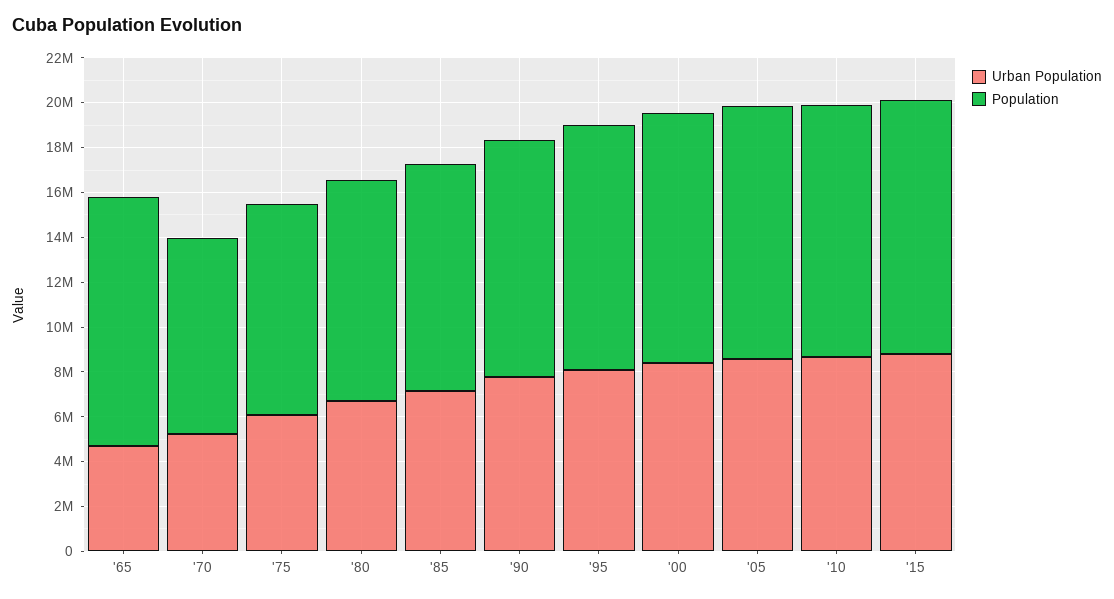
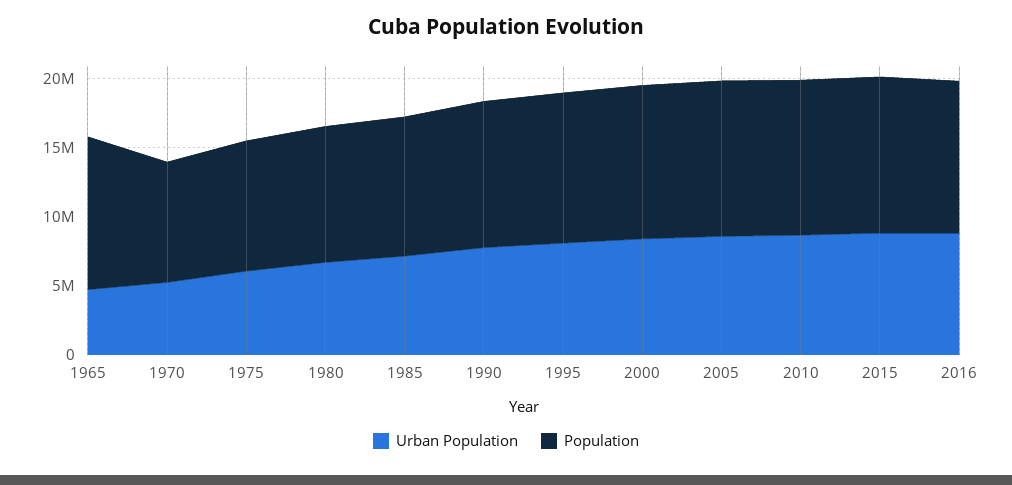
Urban Population, 2016: none -> 9000000
Population, 2016: none -> 11000000

